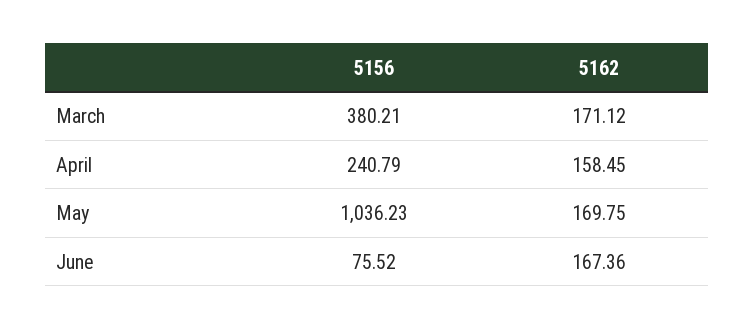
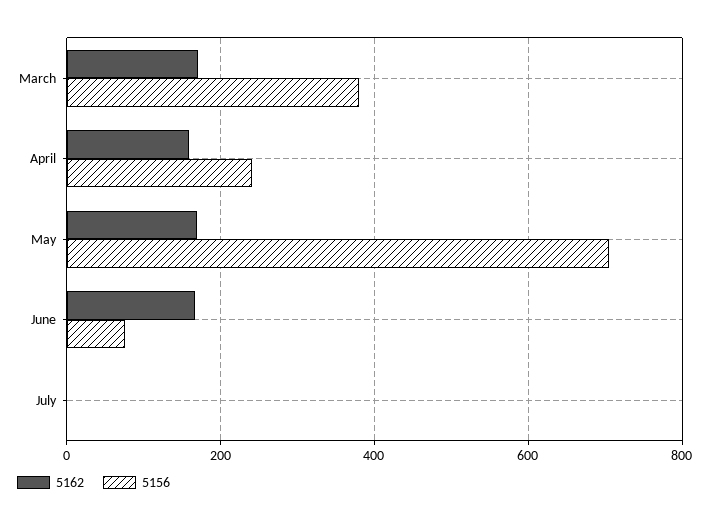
5156, May: 1036.23 -> 700
5162, July: none -> 0
5156, July: none -> 0

